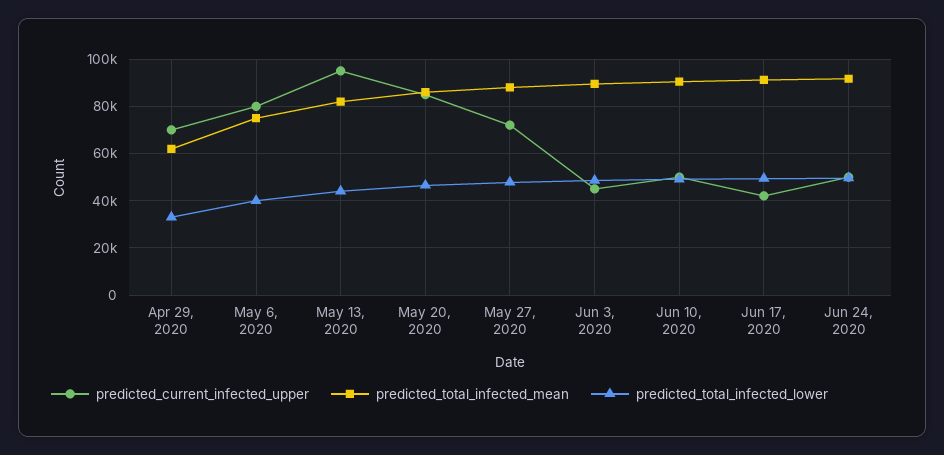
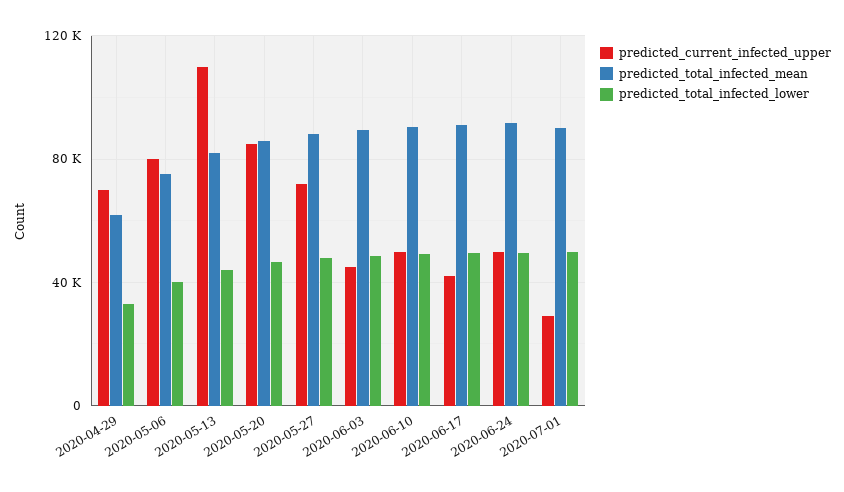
predicted_current_infected_upper, May 13, 2020: 95000 -> 110000
predicted_current_infected_upper, 2020-07-01: none -> 30000
predicted_total_infected_mean, 2020-07-01: none -> 90000
predicted_total_infected_lower, 2020-07-01: none -> 50000

